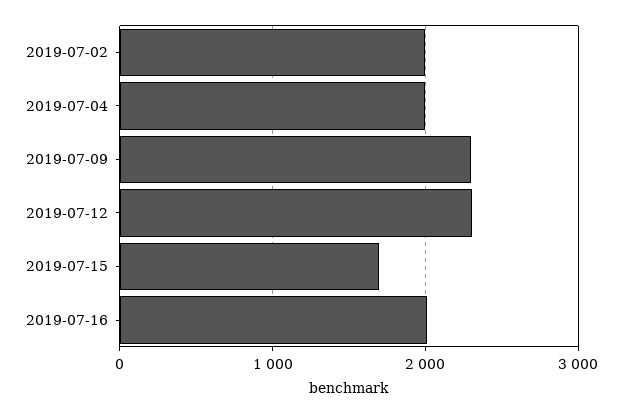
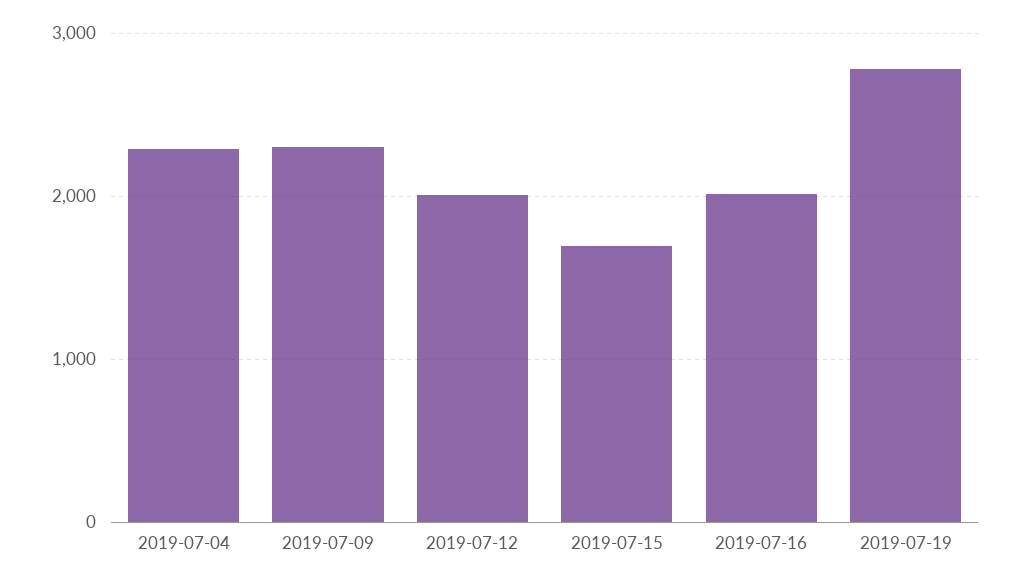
2019-07-02: 2000 -> none
2019-07-04: 2000 -> 2300
2019-07-12: 2300 -> 2000
2019-07-19: none -> 2800

